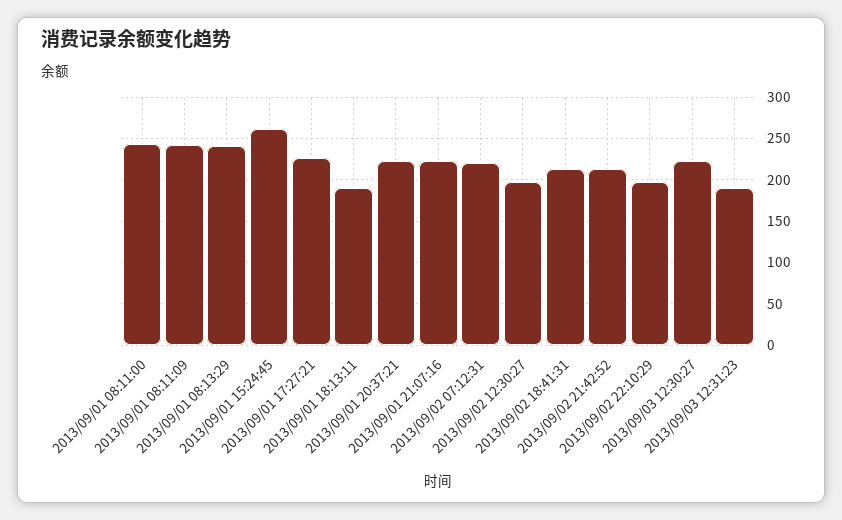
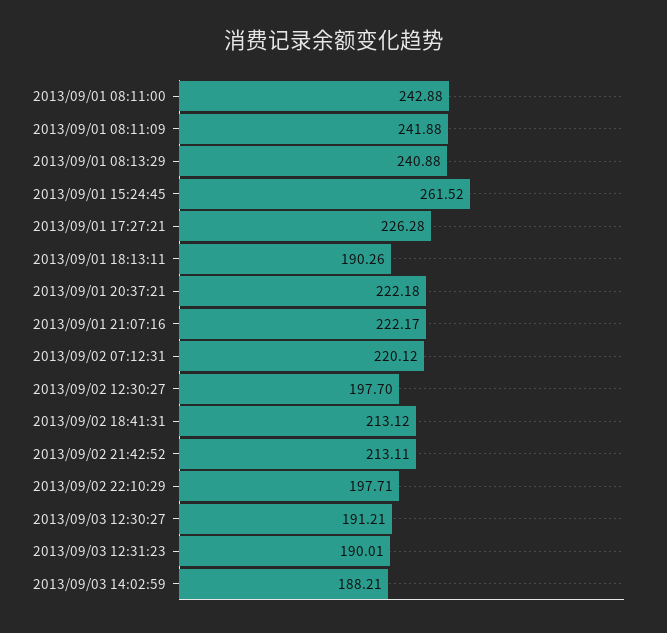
2013/09/03 12:30:27: 220 -> 191.21
2013/09/03 14:02:59: none -> 188.21

